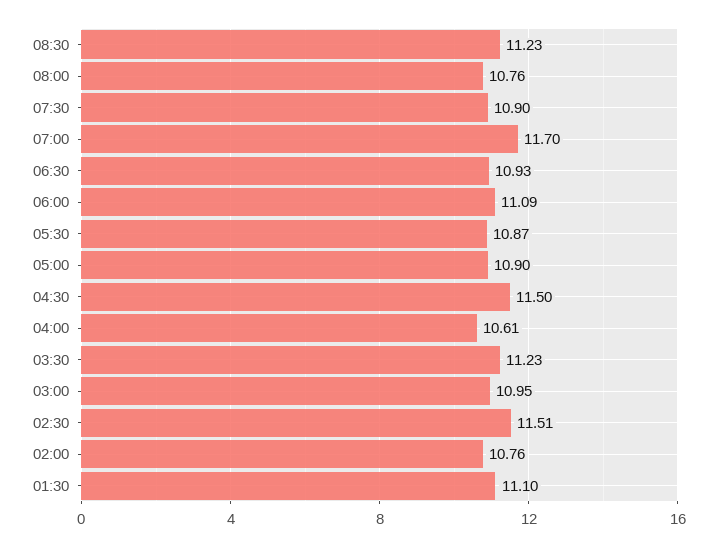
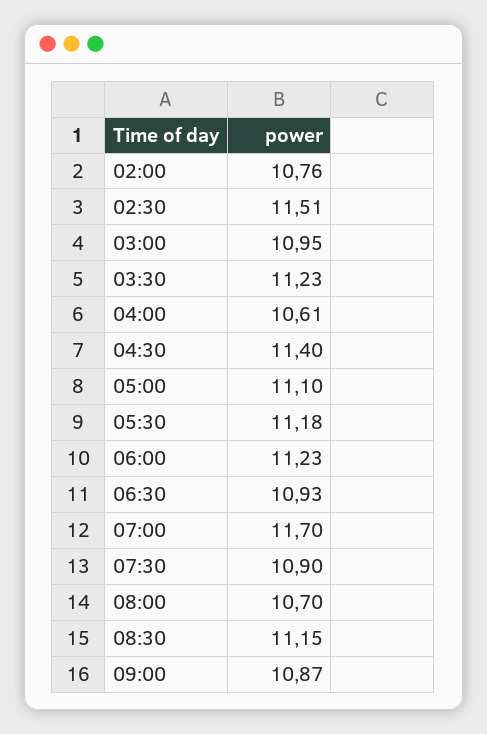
08:30: 11.23 -> 11.15
08:00: 10.76 -> 10.7
06:00: 11.09 -> 11.23
05:30: 10.87 -> 11.18
05:00: 10.9 -> 11.1
04:30: 11.5 -> 11.4
01:30: 11.1 -> none
09:00: none -> 10.87

